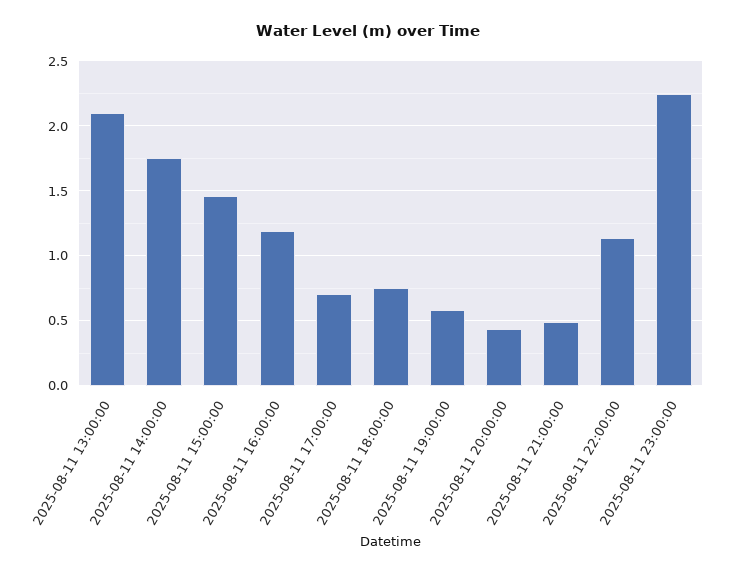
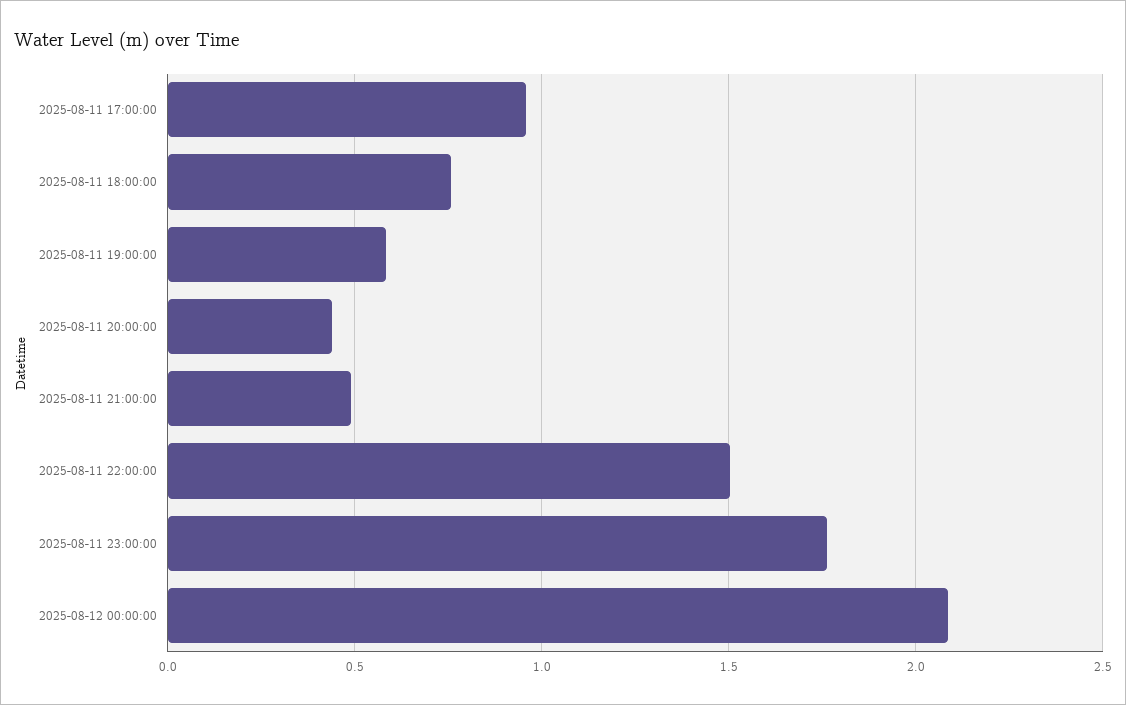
2025-08-11 13:00:00: 2.1 -> none
2025-08-11 14:00:00: 1.75 -> none
2025-08-11 15:00:00: 1.45 -> none
2025-08-11 16:00:00: 1.2 -> none
2025-08-11 17:00:00: 0.7 -> 0.95
2025-08-11 22:00:00: 1.15 -> 1.5
2025-08-11 23:00:00: 2.25 -> 1.75
2025-08-12 00:00:00: none -> 2.1

